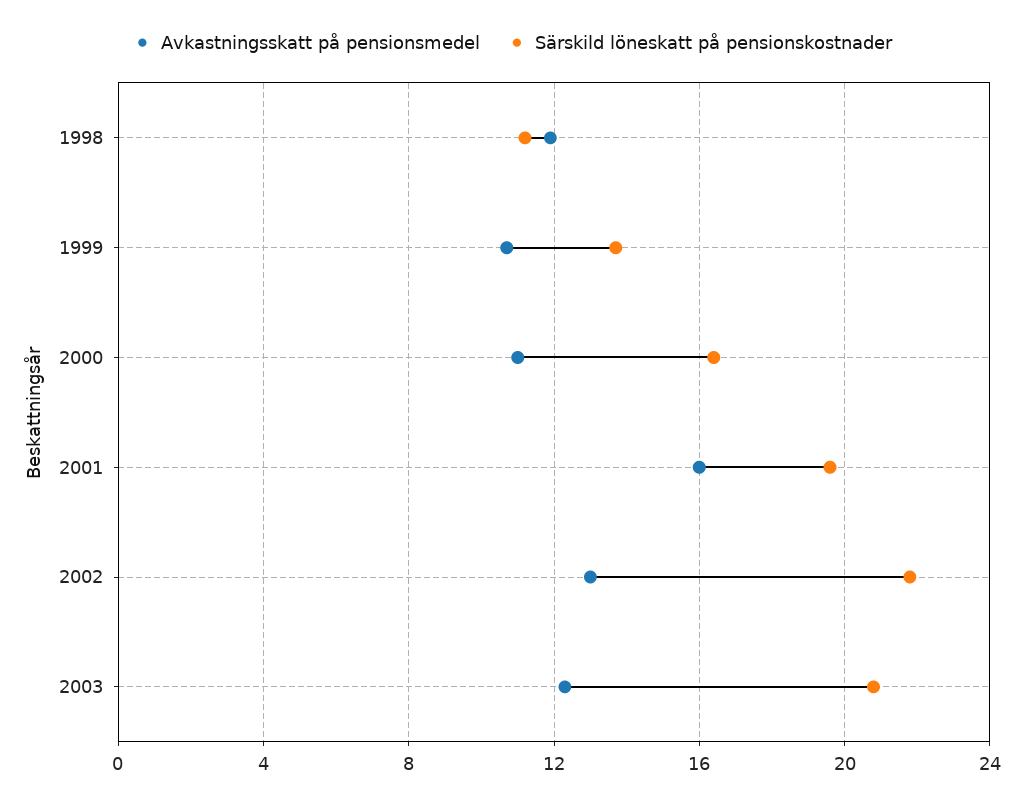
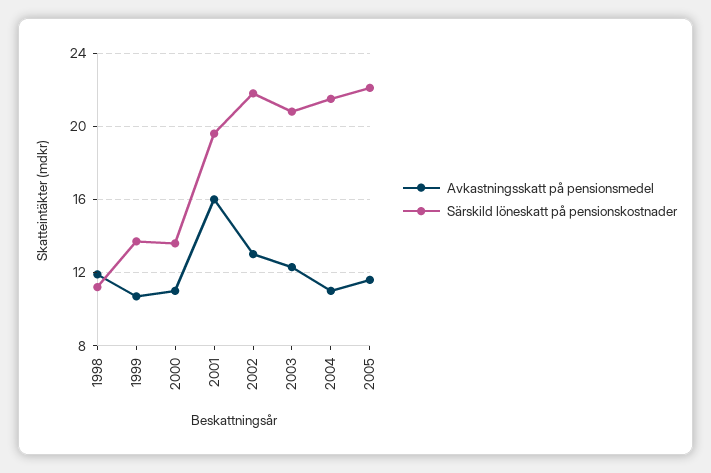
Särskild löneskatt på pensionskostnader, 2000: 16.5 -> 13.5
Avkastningsskatt på pensionsmedel, 2004: none -> 11
Särskild löneskatt på pensionskostnader, 2004: none -> 21.5
Avkastningsskatt på pensionsmedel, 2005: none -> 11.5
Särskild löneskatt på pensionskostnader, 2005: none -> 22

